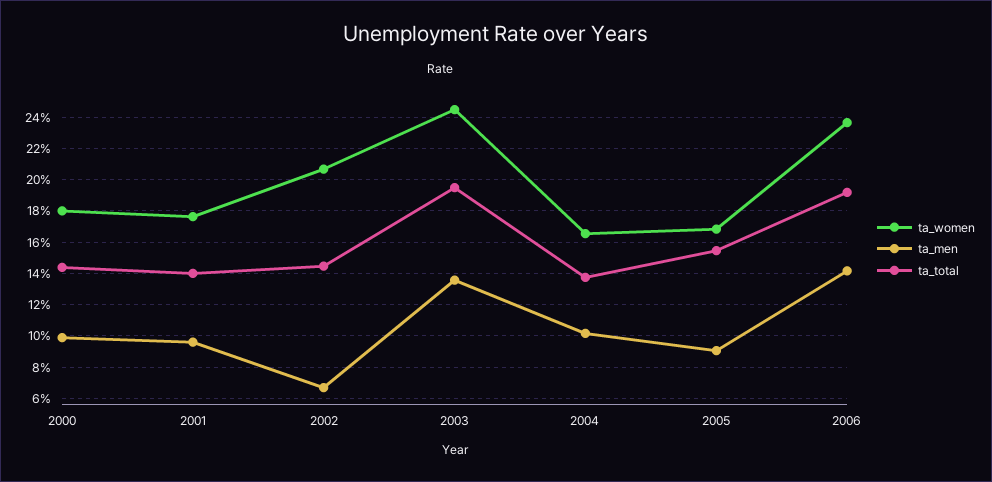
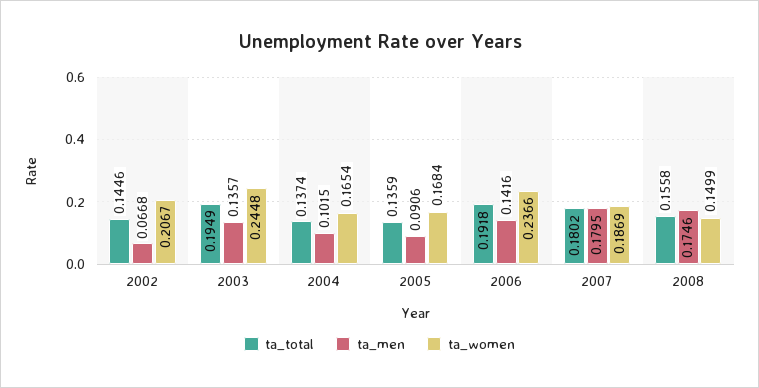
ta_women, 2000: 0.18 -> none
ta_men, 2000: 0.1 -> none
ta_total, 2000: 0.145 -> none
ta_women, 2001: 0.175 -> none
ta_men, 2001: 0.095 -> none
ta_total, 2001: 0.14 -> none
ta_total, 2005: 0.155 -> 0.1359
ta_total, 2007: none -> 0.1802
ta_men, 2007: none -> 0.1795
ta_women, 2007: none -> 0.1869
ta_total, 2008: none -> 0.1558
ta_men, 2008: none -> 0.1746
ta_women, 2008: none -> 0.1499

